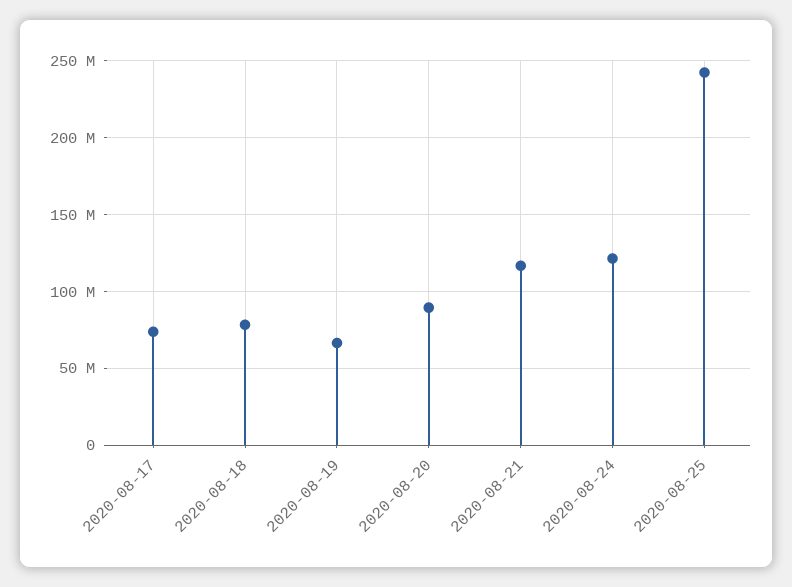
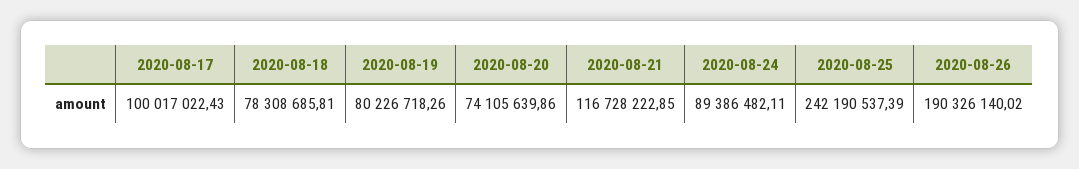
2020-08-17: 75000000 -> 100017022.43
2020-08-19: 65000000 -> 80226718.26
2020-08-20: 90000000 -> 74105639.86
2020-08-24: 120000000 -> 89386482.11
2020-08-26: none -> 190326140.02

